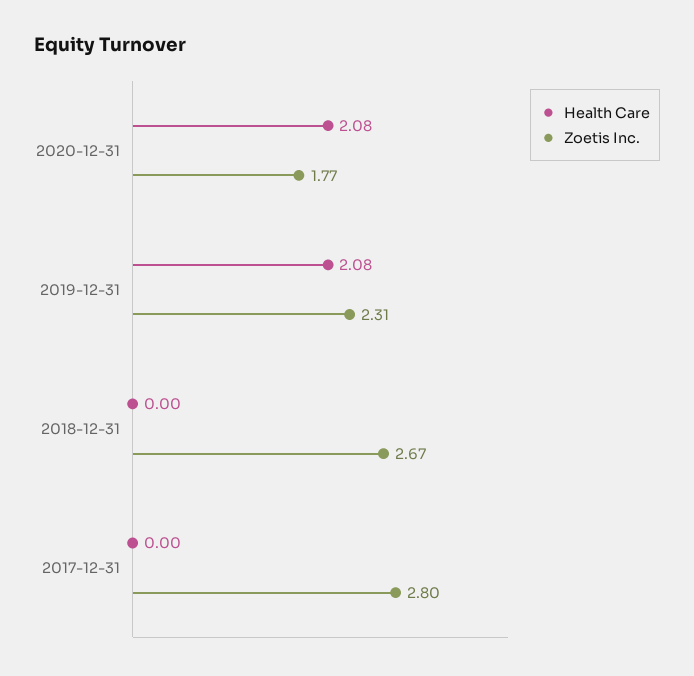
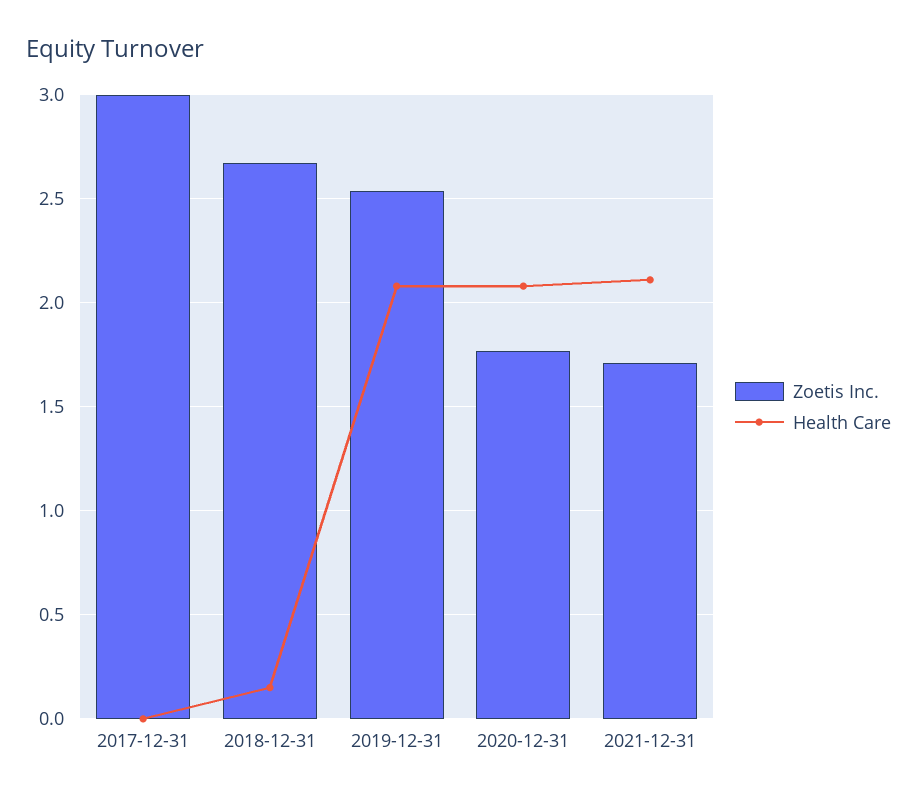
Zoetis Inc., 2019-12-31: 2.31 -> 2.55
Health Care, 2018-12-31: 0 -> 0.15
Zoetis Inc., 2017-12-31: 2.8 -> 3
Zoetis Inc., 2021-12-31: none -> 1.7
Health Care, 2021-12-31: none -> 2.1

